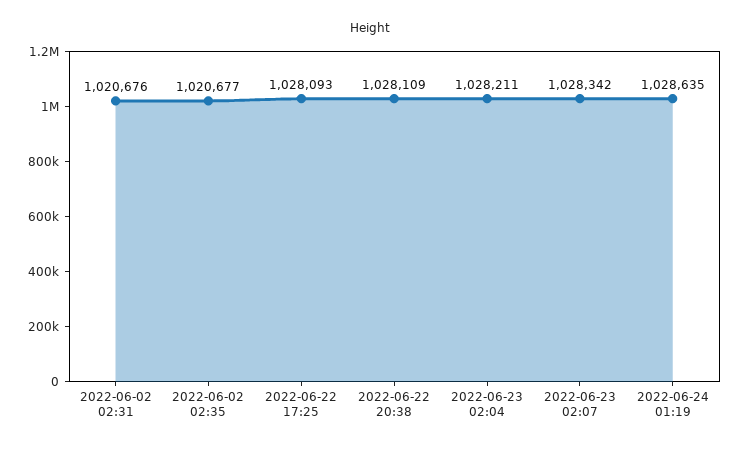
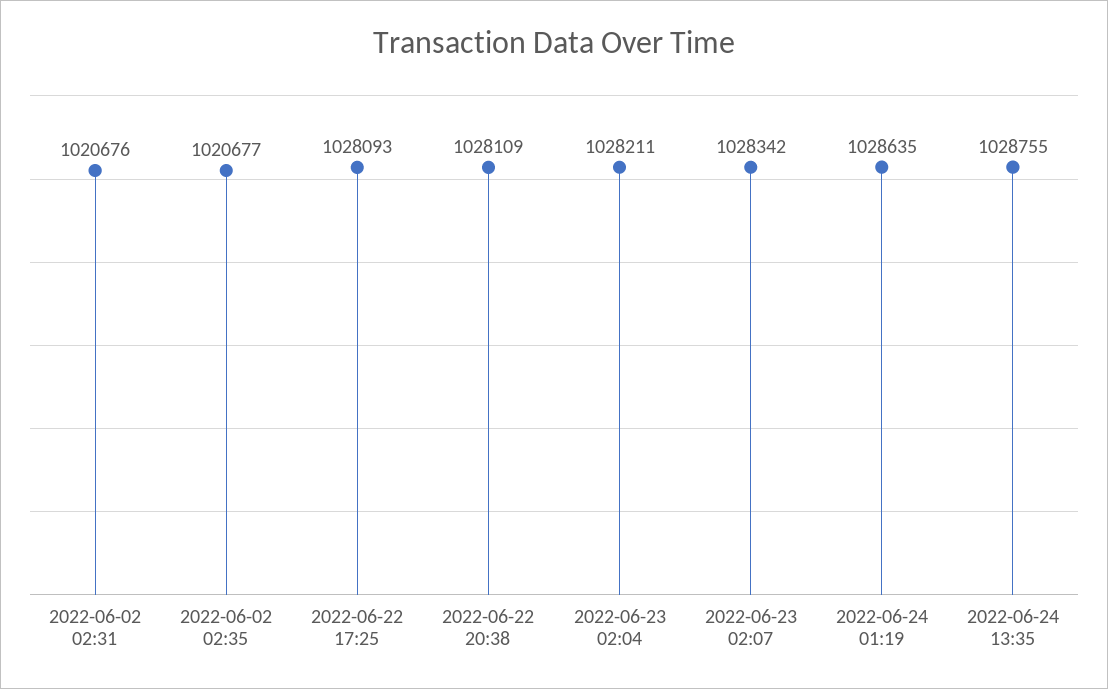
2022-06-24 13:35: none -> 1028755

